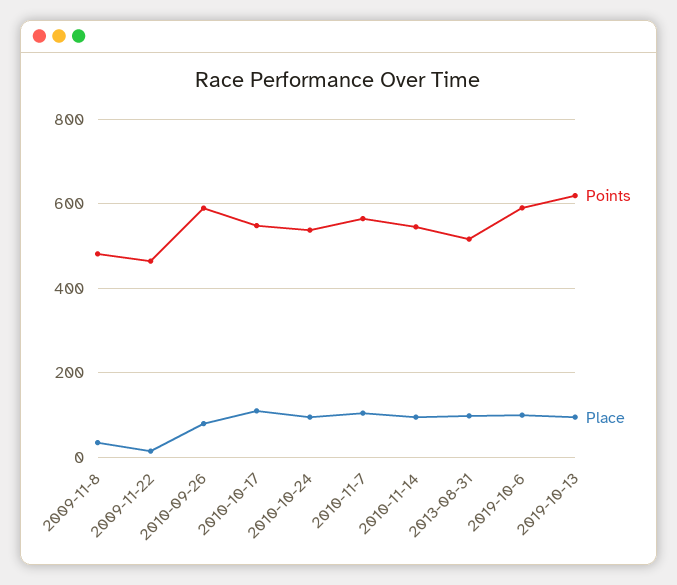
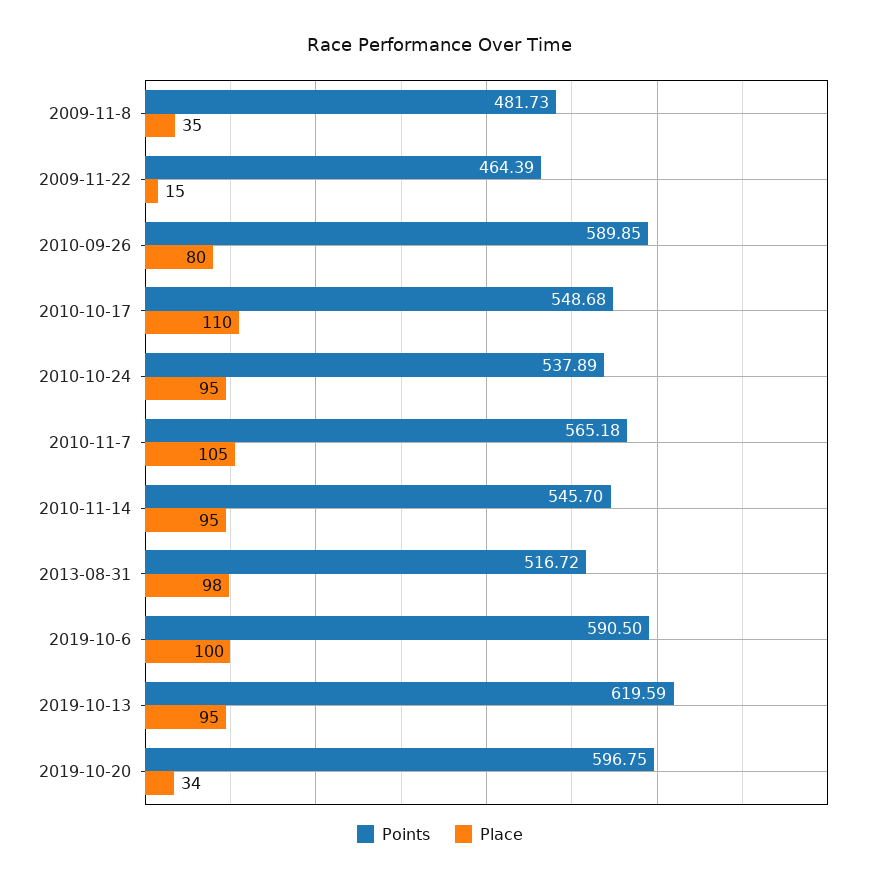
Points, 2019-10-20: none -> 596.75
Place, 2019-10-20: none -> 34

